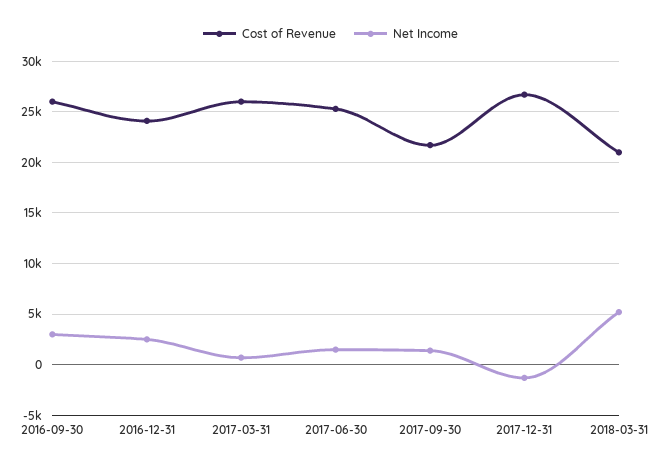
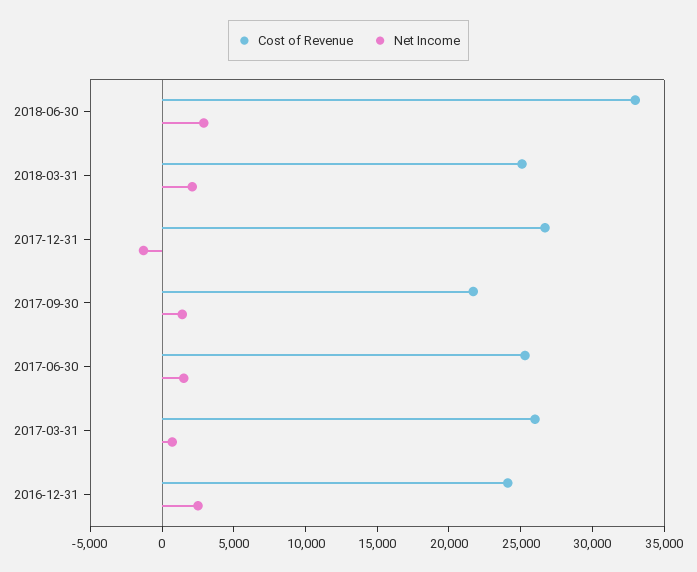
Cost of Revenue, 2016-09-30: 26000 -> none
Net Income, 2016-09-30: 3000 -> none
Cost of Revenue, 2018-03-31: 21000 -> 25000
Net Income, 2018-03-31: 5000 -> 2000
Cost of Revenue, 2018-06-30: none -> 33000
Net Income, 2018-06-30: none -> 3000

